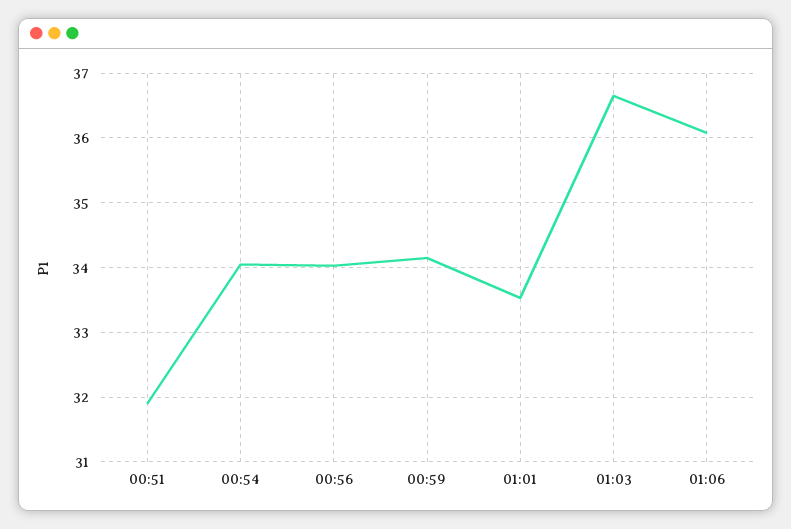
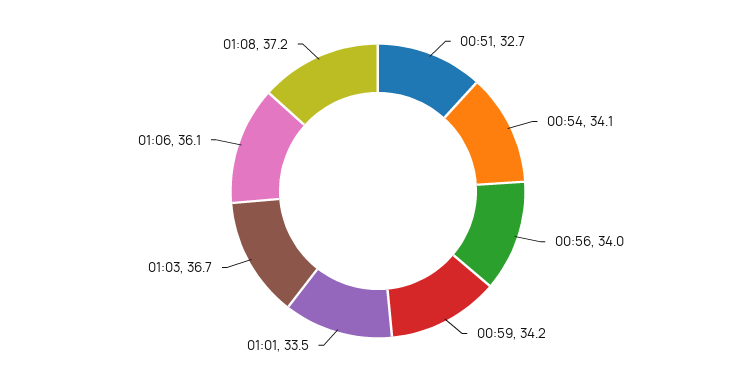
00:51: 31.9 -> 32.7
01:08: none -> 37.2

